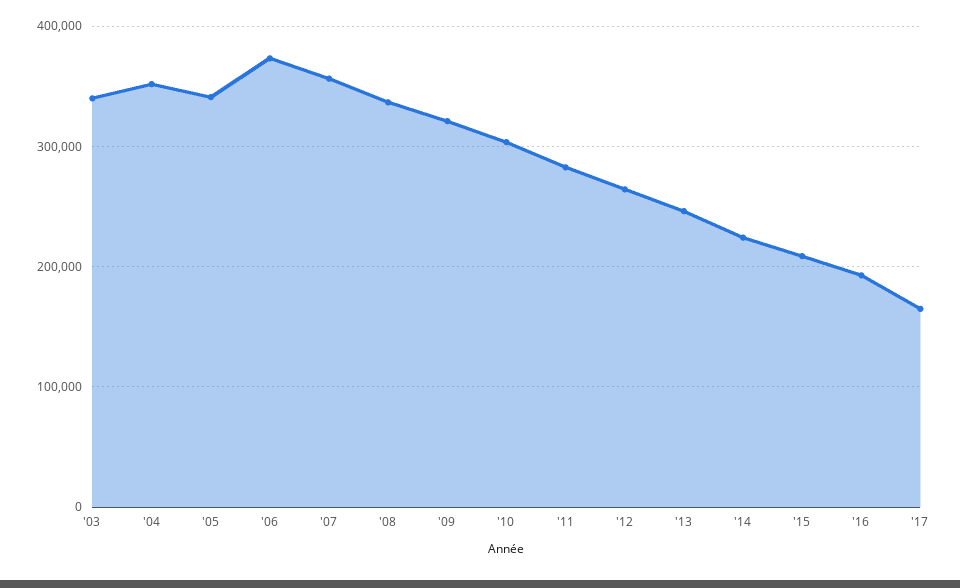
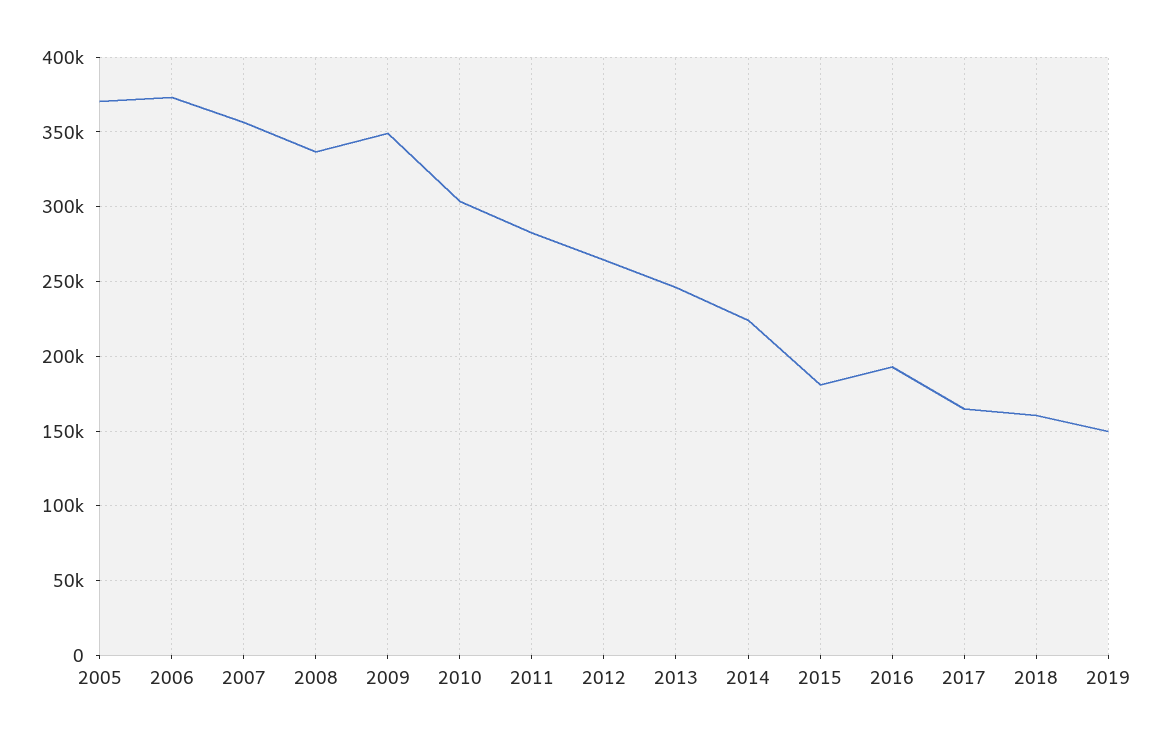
'03: 340000 -> none
'04: 350000 -> none
'05: 340000 -> 370000
'09: 320000 -> 350000
'15: 210000 -> 180000
2018: none -> 160000
2019: none -> 150000

